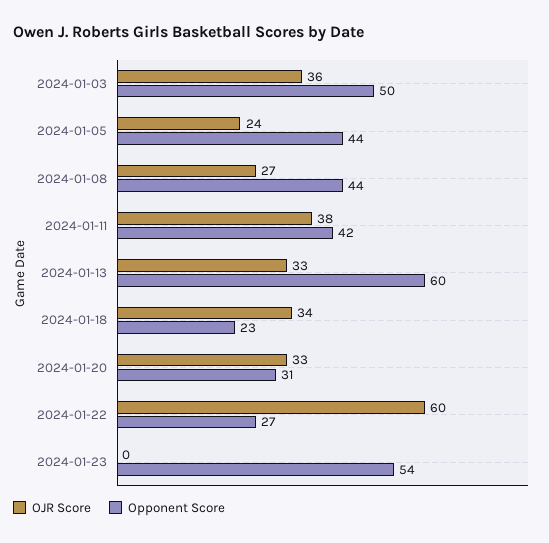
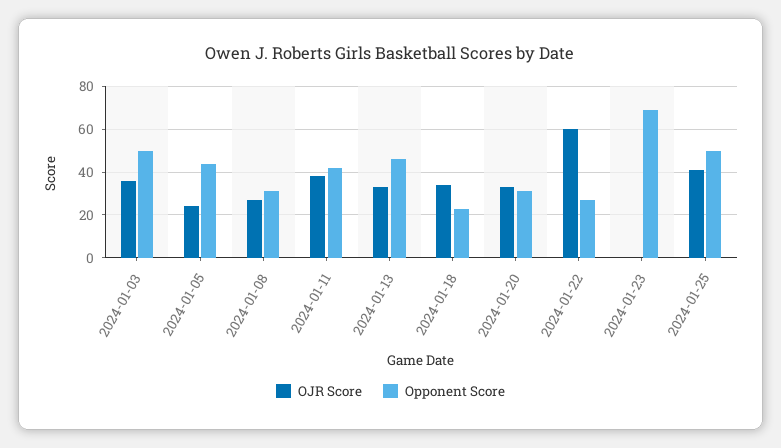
Opponent Score, 2024-01-08: 44 -> 30
Opponent Score, 2024-01-13: 60 -> 45
Opponent Score, 2024-01-23: 54 -> 70
OJR Score, 2024-01-25: none -> 40
Opponent Score, 2024-01-25: none -> 50

